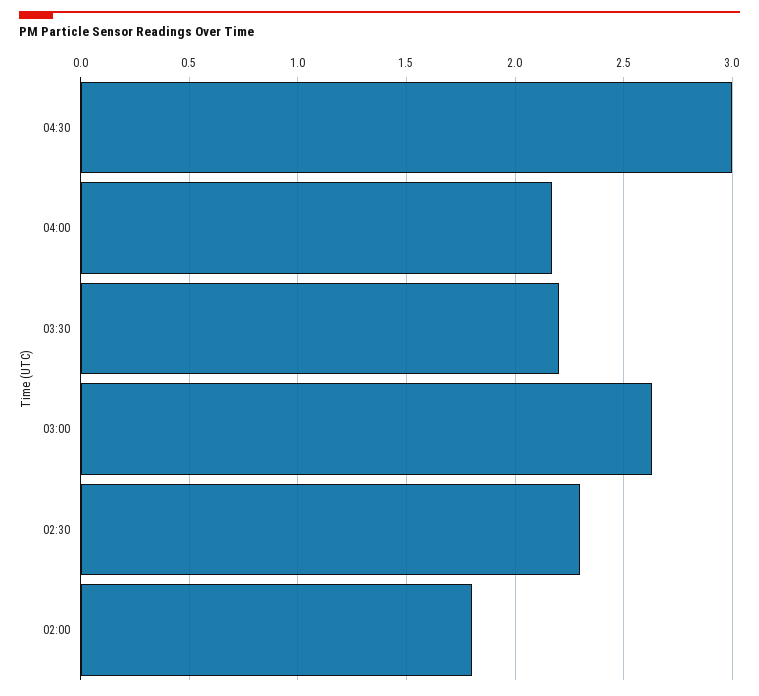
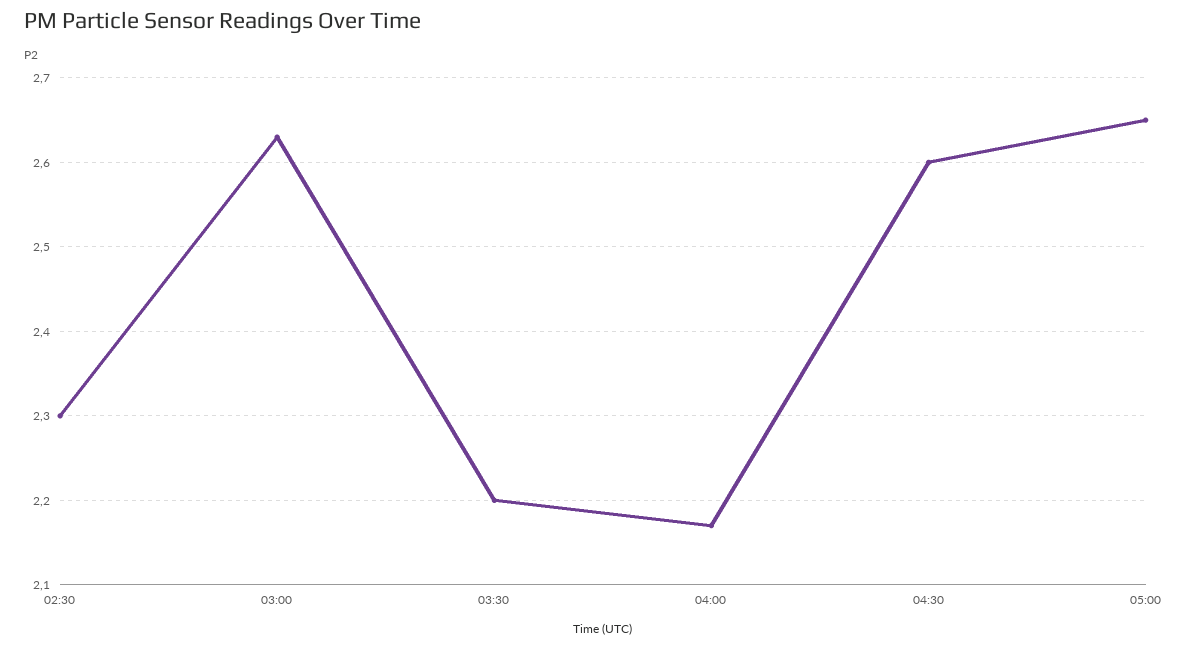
04:30: 3 -> 2.6
02:00: 1.8 -> none
05:00: none -> 2.65

